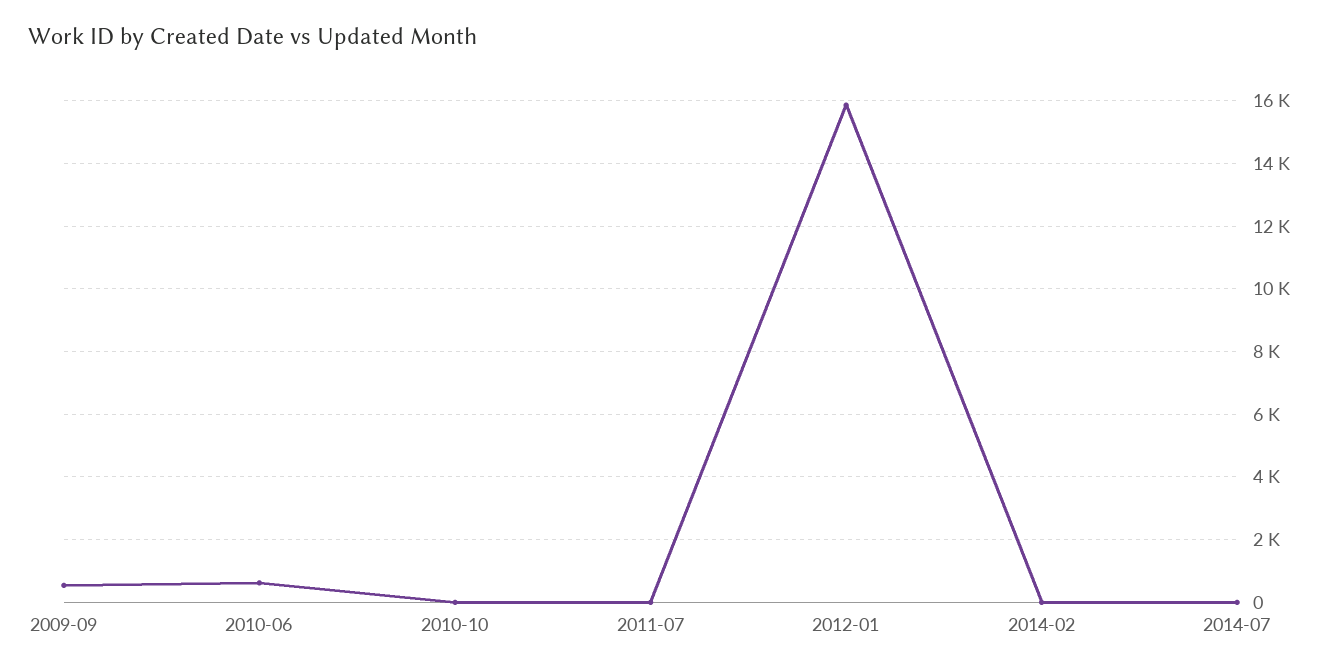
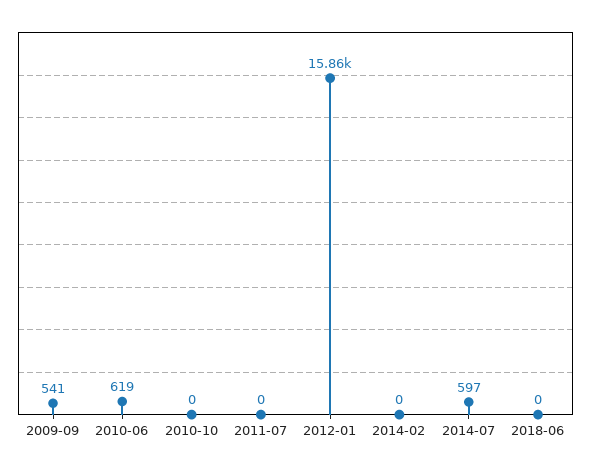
2014-07: 0 -> 597
2018-06: none -> 0

